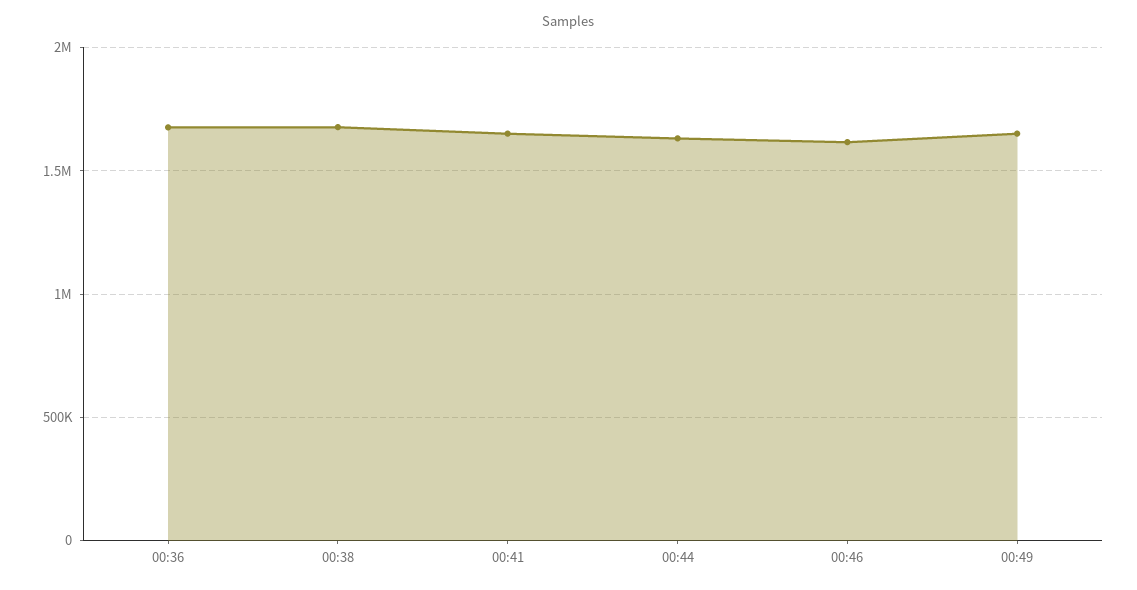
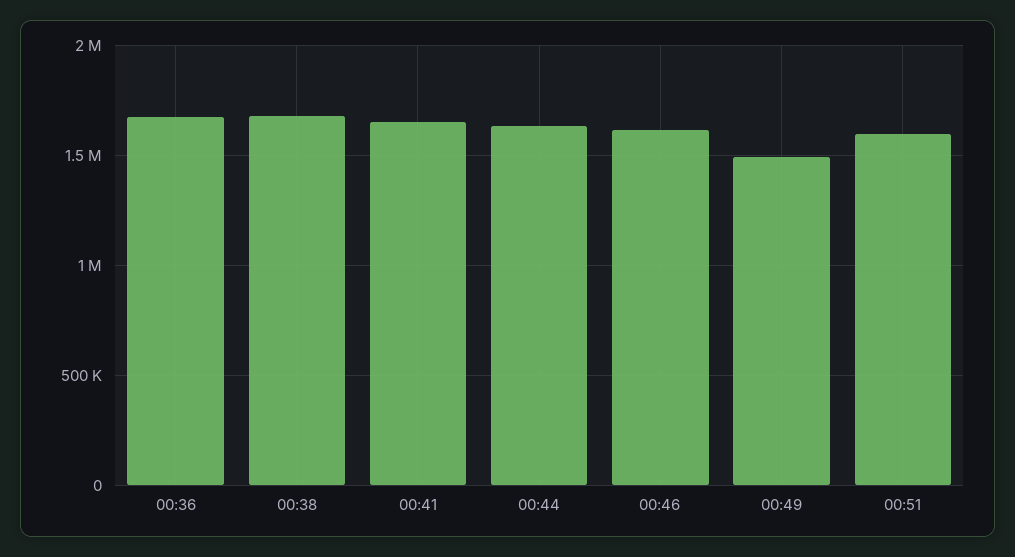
00:49: 1650000 -> 1500000
00:51: none -> 1600000

